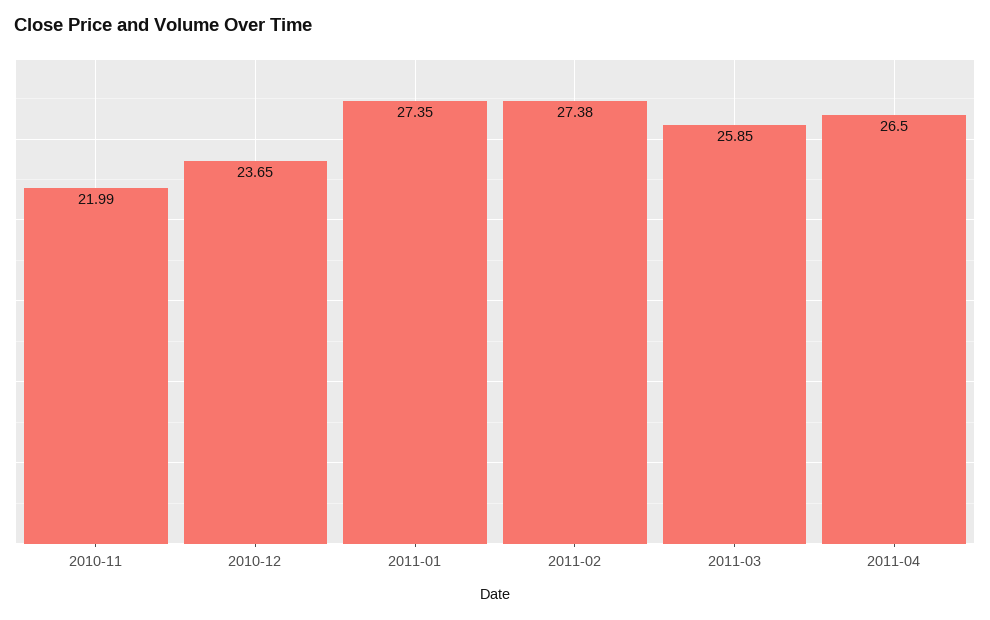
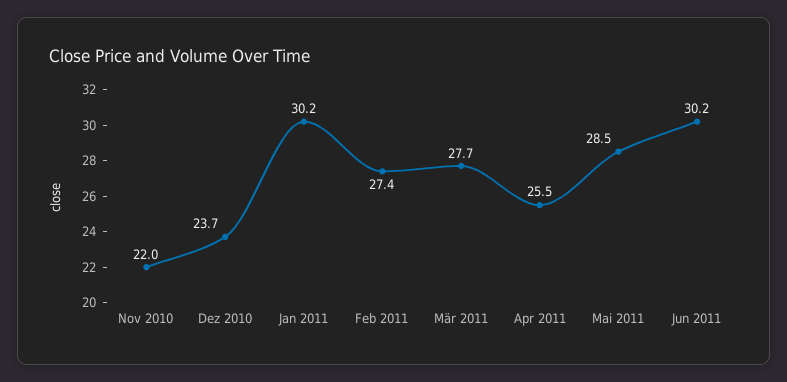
2011-01: 27.35 -> 30.2
2011-03: 25.85 -> 27.7
2011-04: 26.5 -> 25.5
Mai 2011: none -> 28.5
Jun 2011: none -> 30.2

